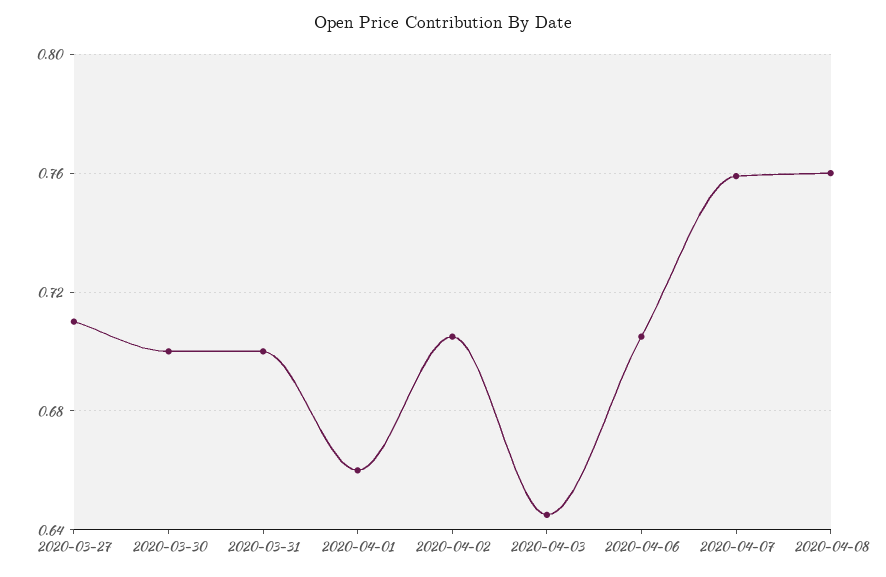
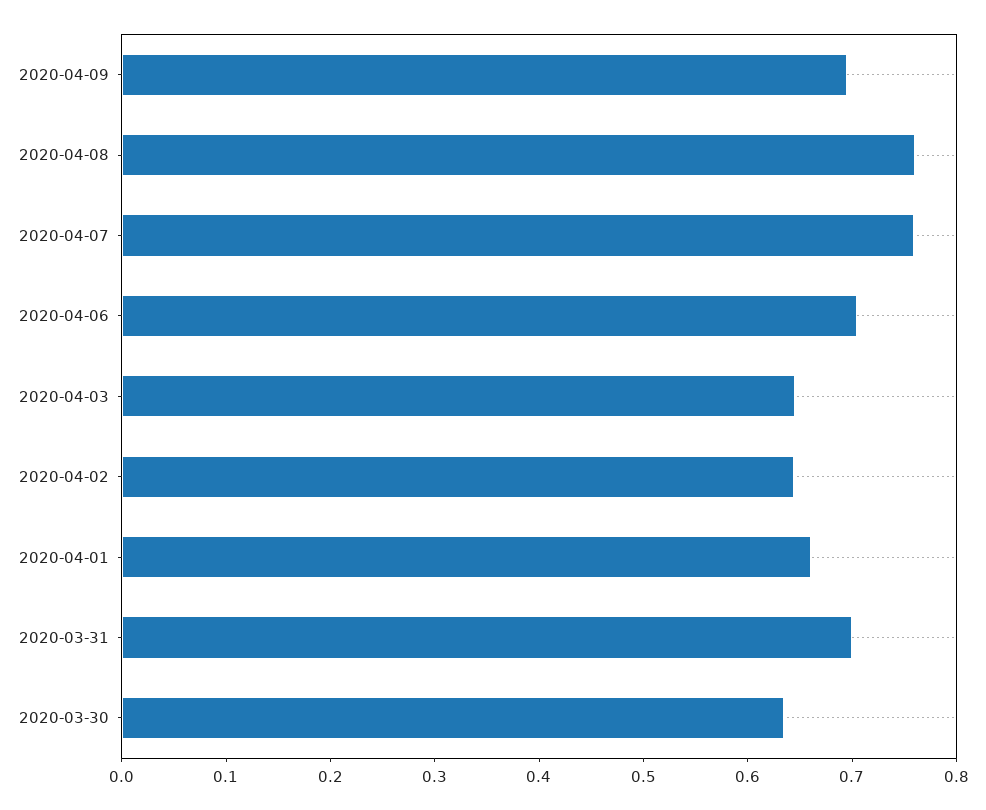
2020-03-27: 0.71 -> none
2020-03-30: 0.7 -> 0.64
2020-04-02: 0.705 -> 0.64
2020-04-09: none -> 0.7

